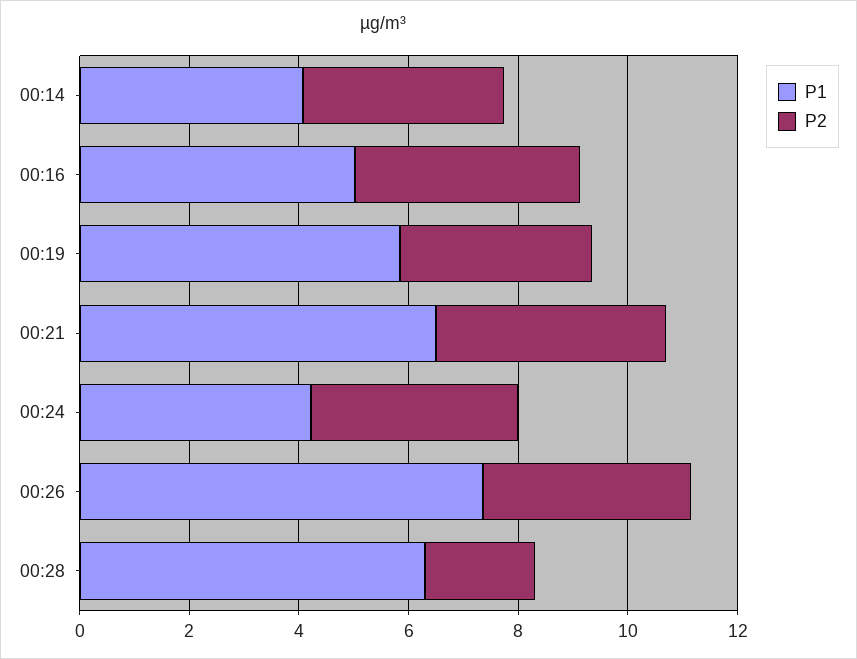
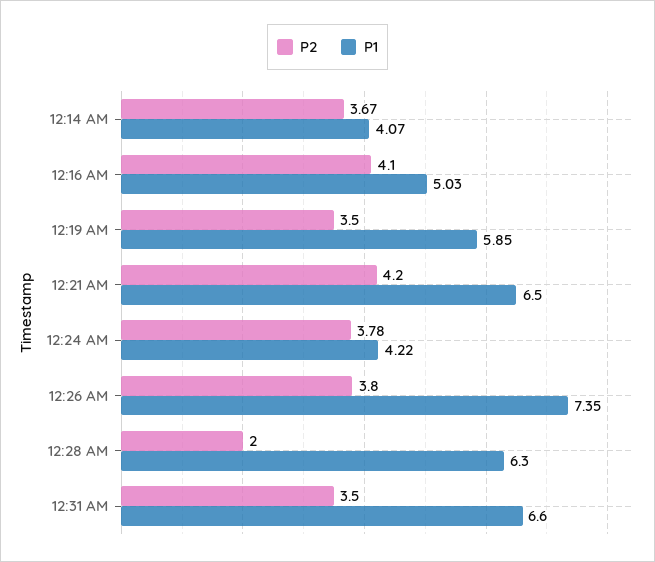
P2, 12:31 AM: none -> 3.5
P1, 12:31 AM: none -> 6.6

